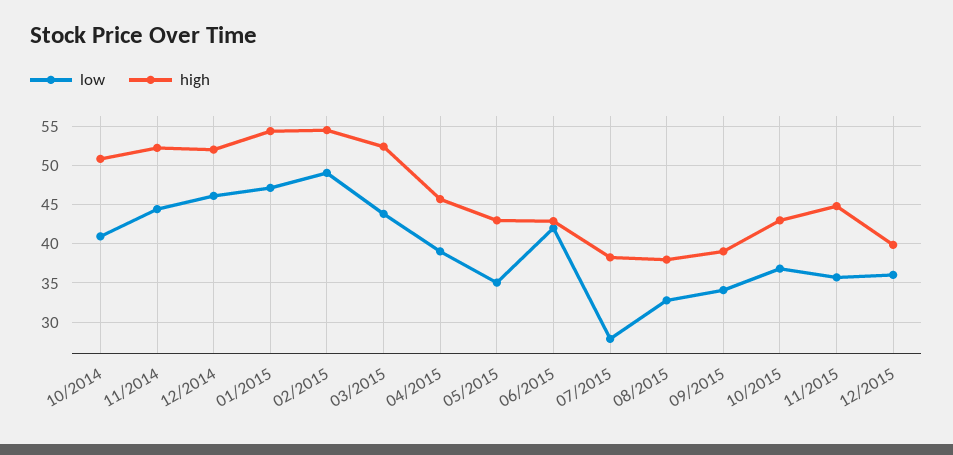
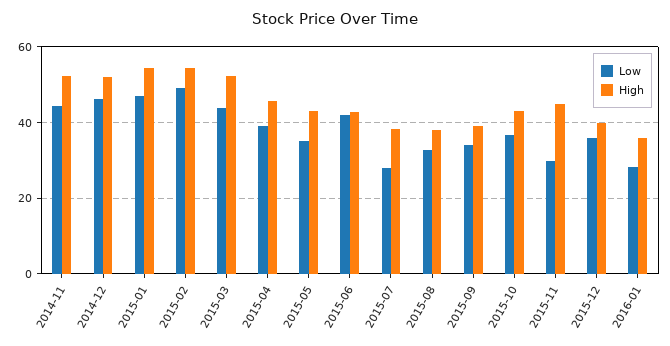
low, 10/2014: 41 -> none
high, 10/2014: 51 -> none
low, 11/2015: 36 -> 30
low, 2016-01: none -> 28
high, 2016-01: none -> 36

